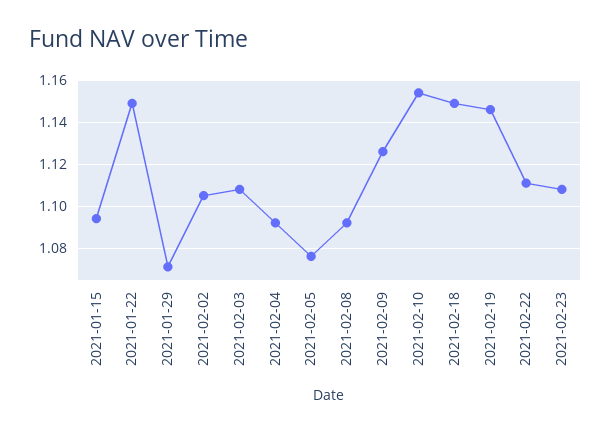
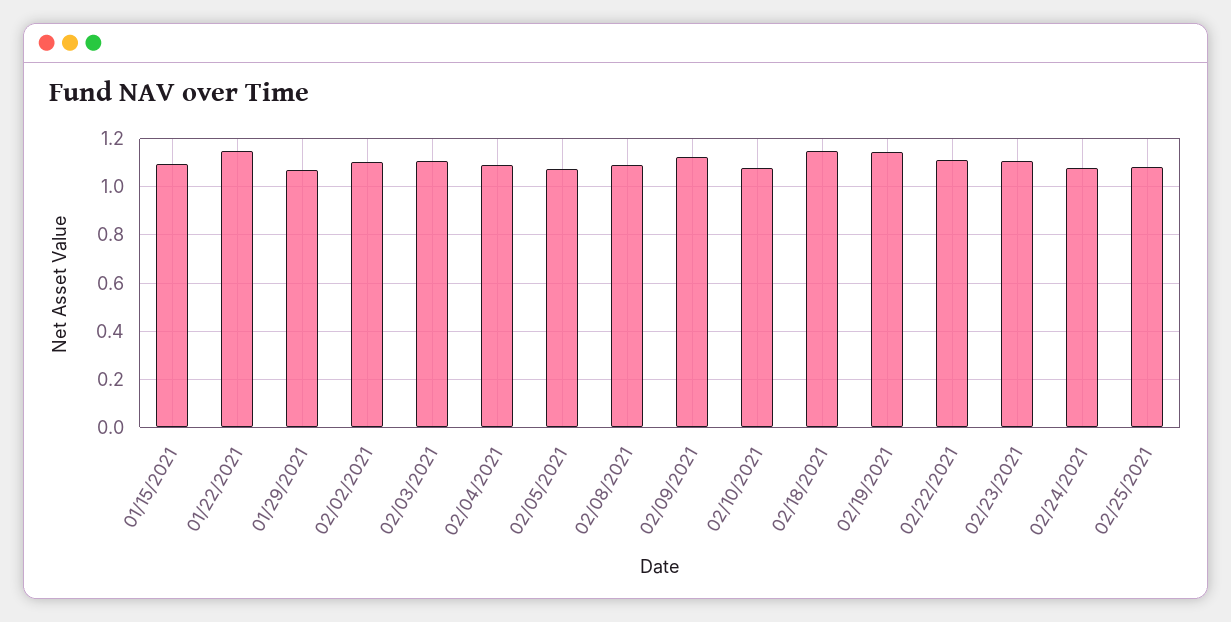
2021-02-10: 1.155 -> 1.075
02/24/2021: none -> 1.075
02/25/2021: none -> 1.075

